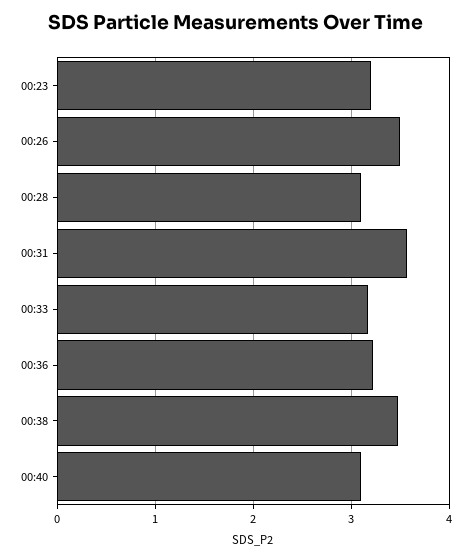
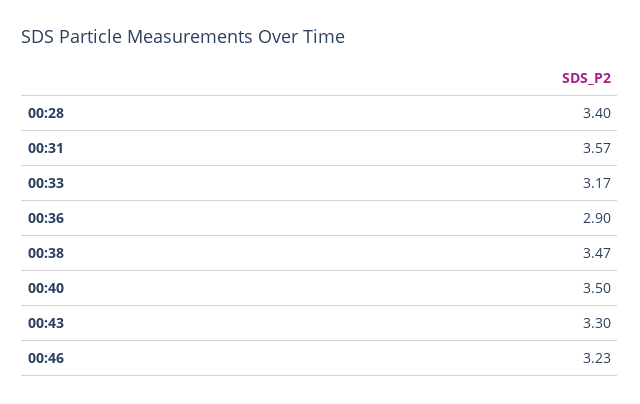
00:23: 3.2 -> none
00:26: 3.5 -> none
00:28: 3.1 -> 3.4
00:36: 3.2 -> 2.9
00:40: 3.1 -> 3.5
00:43: none -> 3.3
00:46: none -> 3.23

